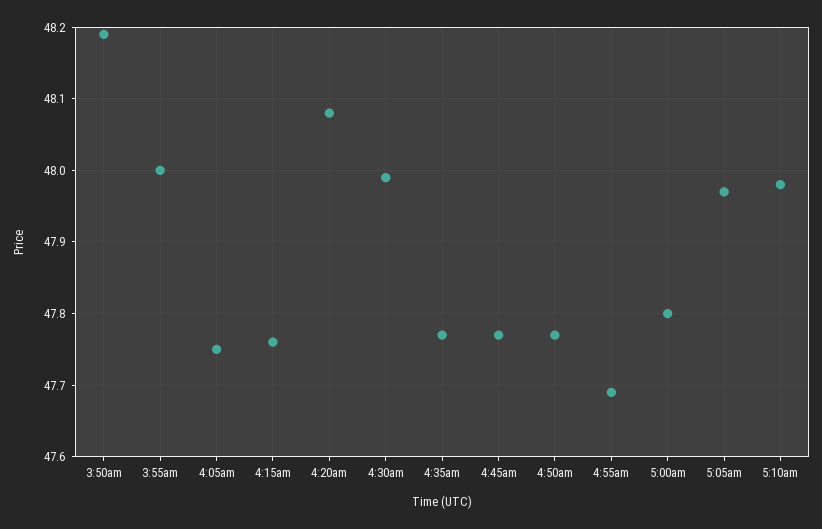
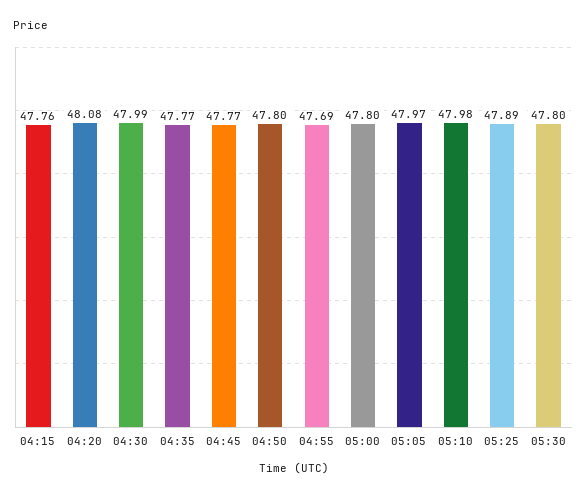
3:50am: 48.19 -> none
3:55am: 48 -> none
4:05am: 47.75 -> none
4:50am: 47.77 -> 47.8
05:25: none -> 47.89
05:30: none -> 47.8

